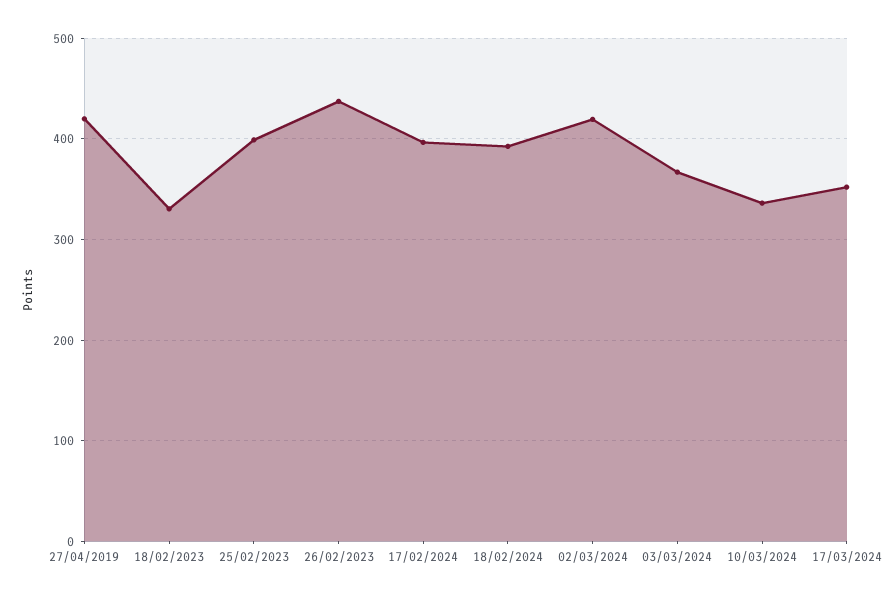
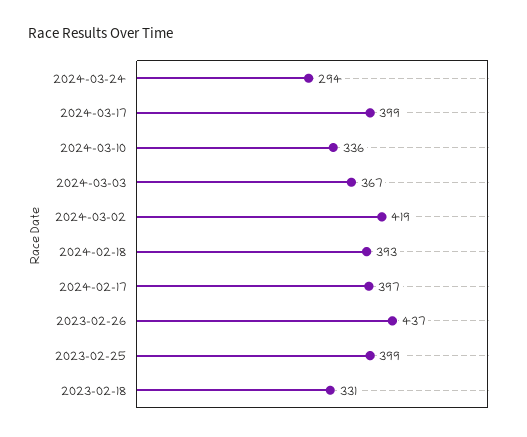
27/04/2019: 420 -> none
17/03/2024: 350 -> 399
2024-03-24: none -> 294

